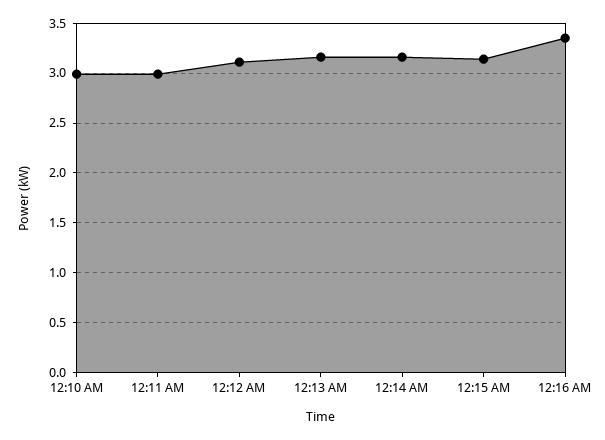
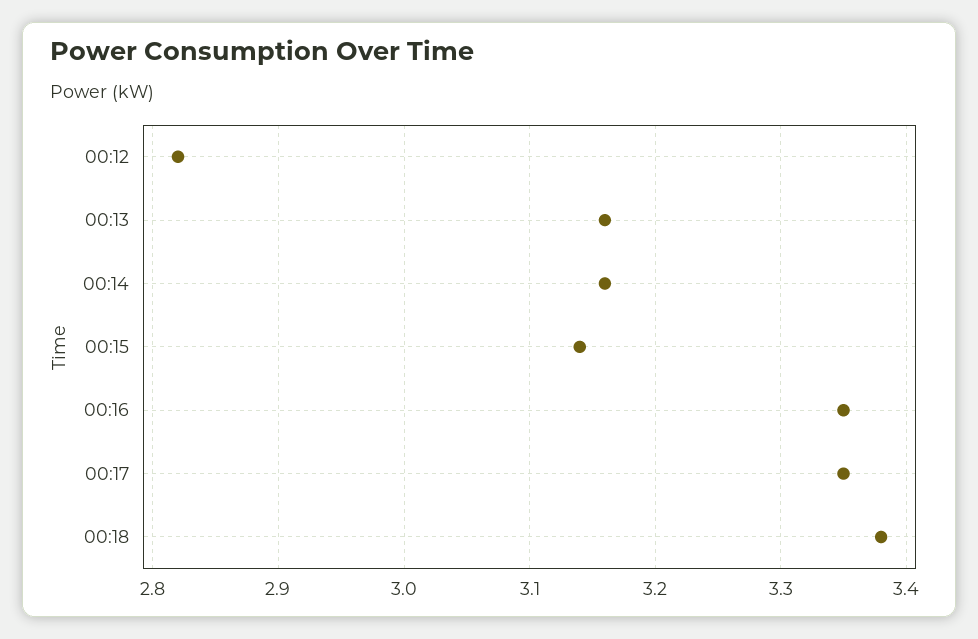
12:10 AM: 3 -> none
12:11 AM: 3 -> none
12:12 AM: 3.1 -> 2.82
00:17: none -> 3.35
00:18: none -> 3.38

